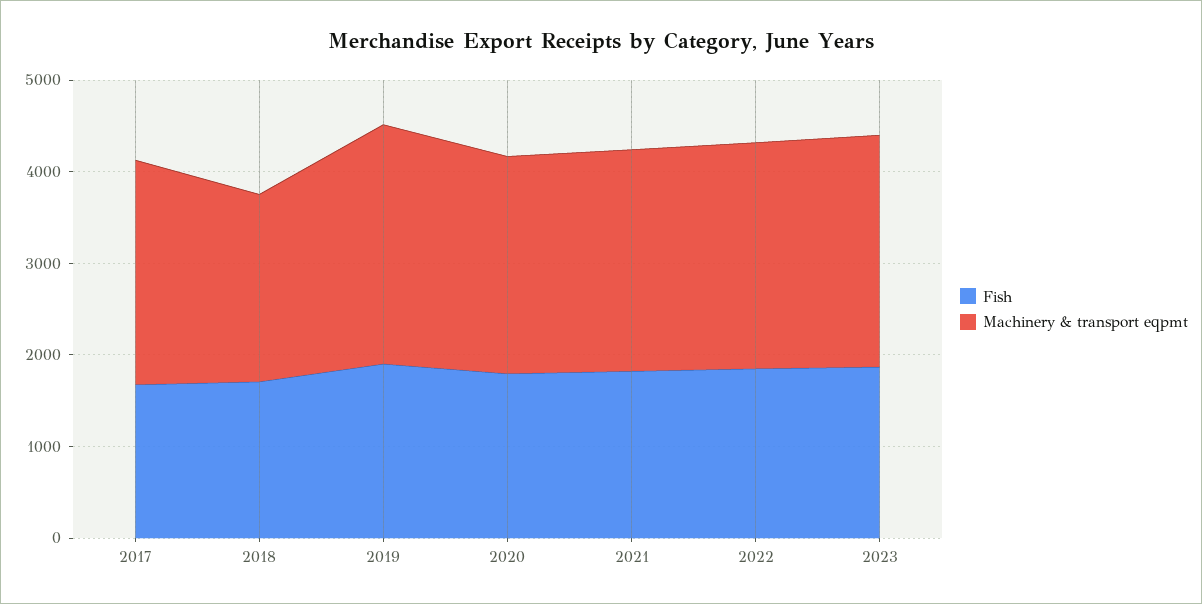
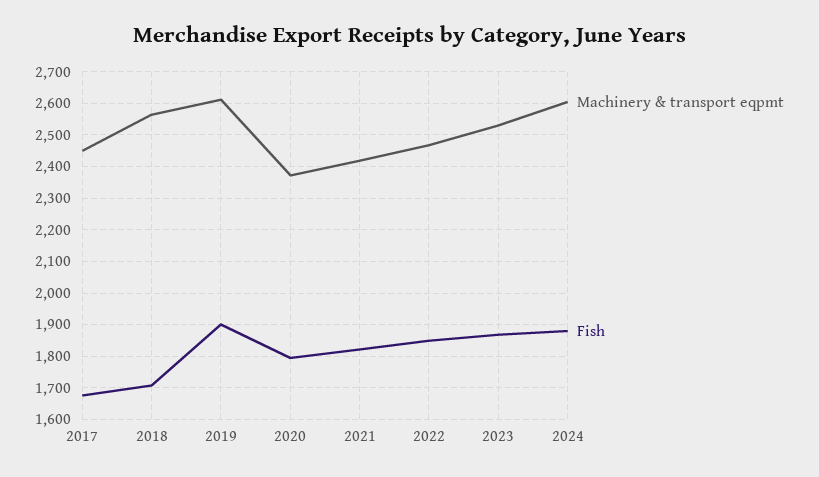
Machinery & transport eqpmt, 2018: 2000 -> 2560
Machinery & transport eqpmt, 2024: none -> 2600
Fish, 2024: none -> 1880

